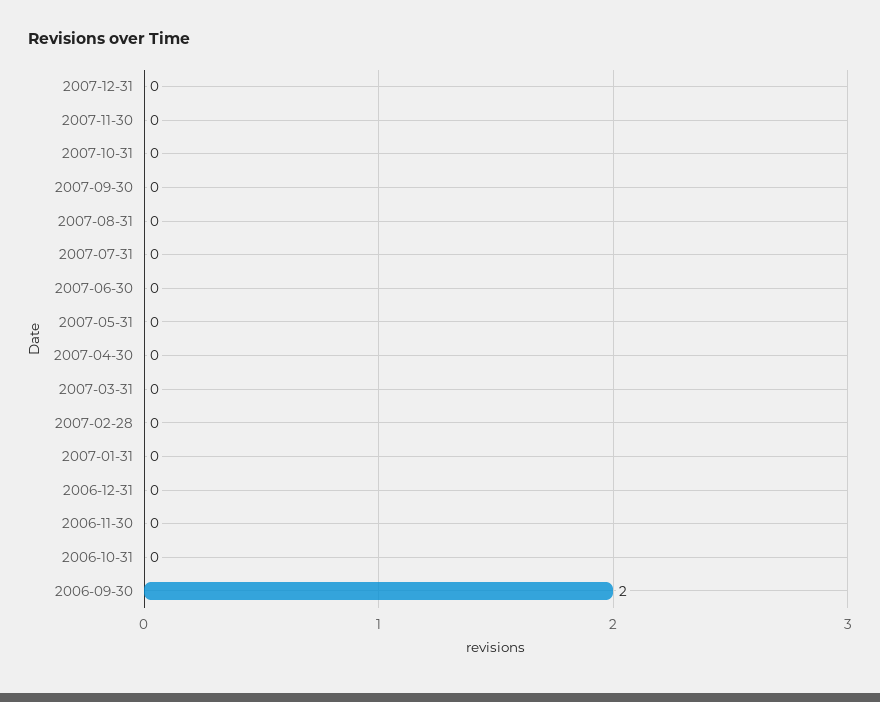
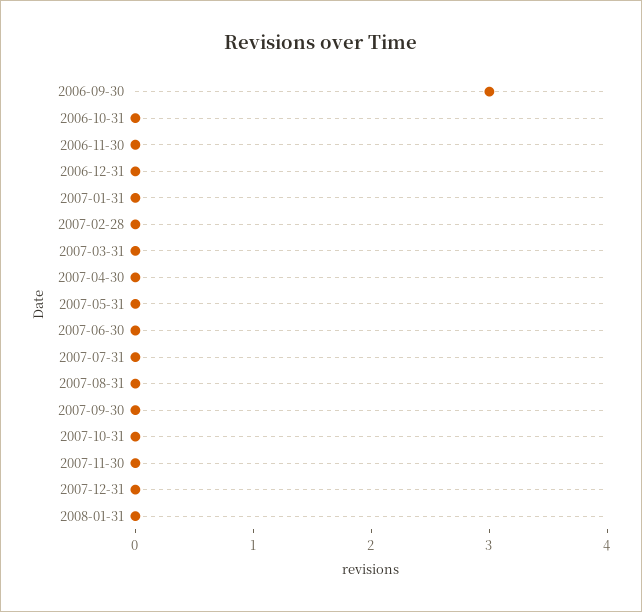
2006-09-30: 2 -> 3
2008-01-31: none -> 0

